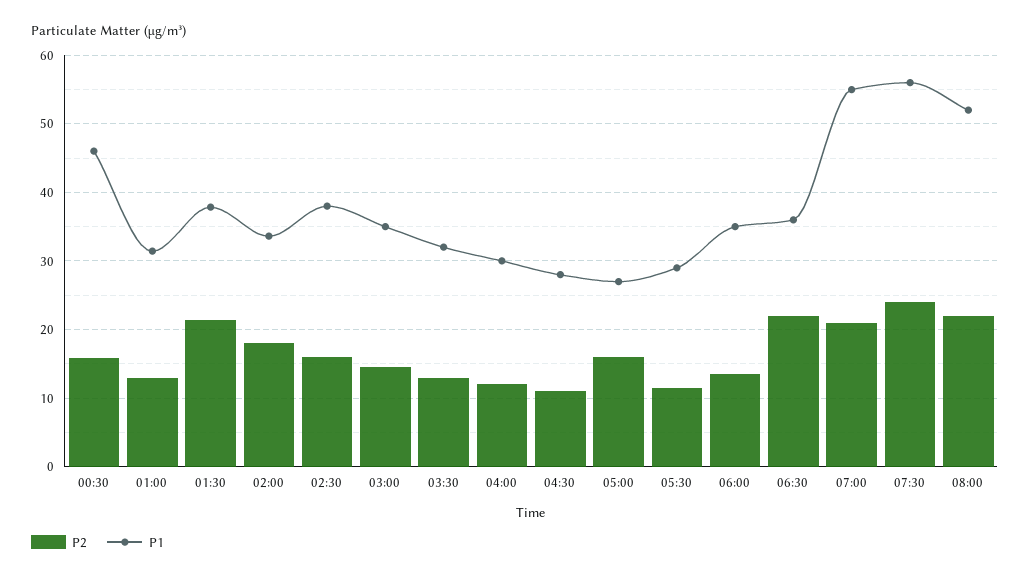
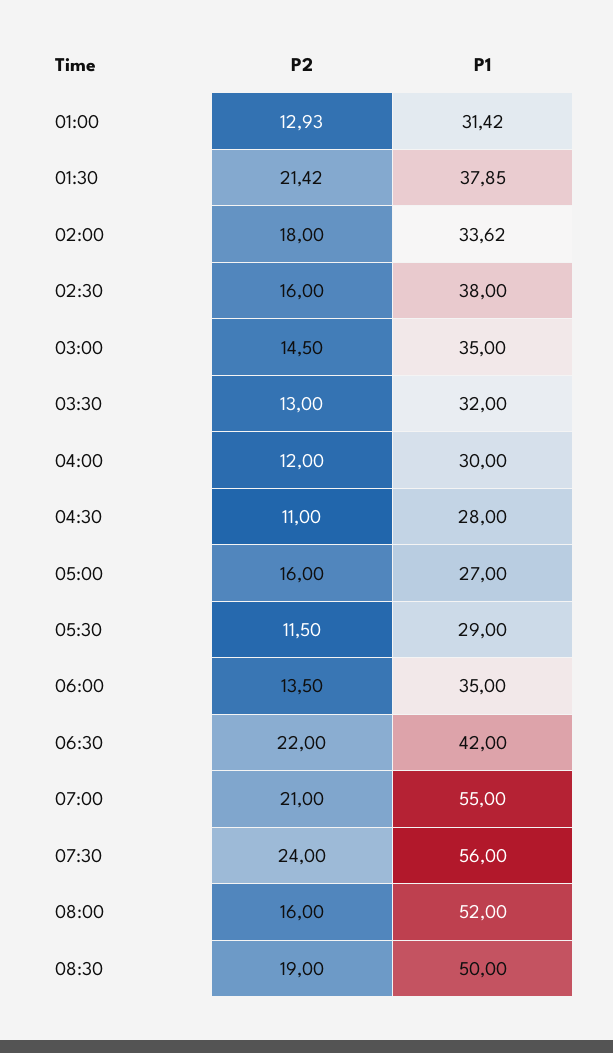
P2, 00:30: 16 -> none
P1, 00:30: 46 -> none
P1, 06:30: 36 -> 42
P2, 08:00: 22 -> 16
P2, 08:30: none -> 19
P1, 08:30: none -> 50

